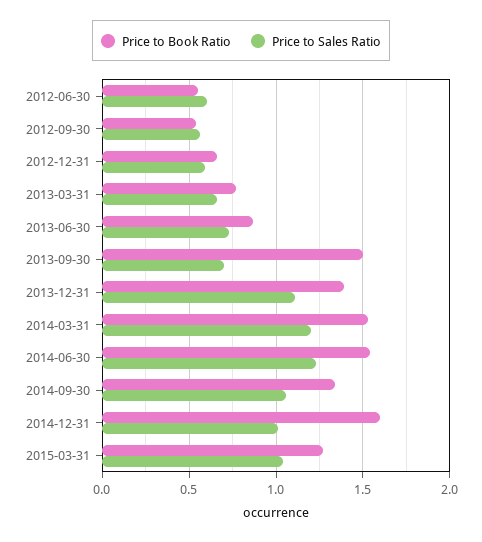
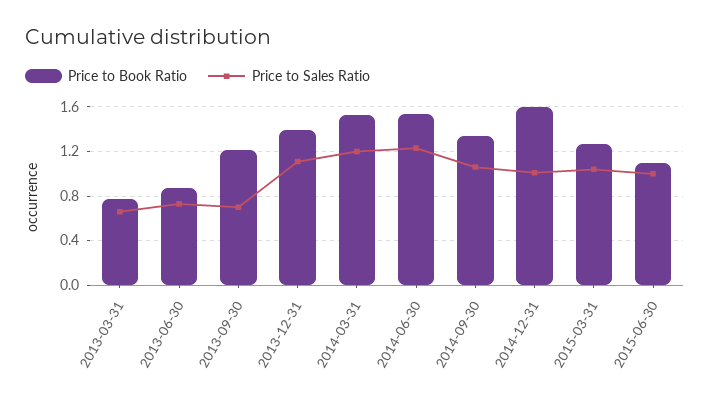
Price to Book Ratio, 2012-06-30: 0.55 -> none
Price to Sales Ratio, 2012-06-30: 0.6 -> none
Price to Book Ratio, 2012-09-30: 0.55 -> none
Price to Sales Ratio, 2012-09-30: 0.55 -> none
Price to Book Ratio, 2012-12-31: 0.65 -> none
Price to Sales Ratio, 2012-12-31: 0.6 -> none
Price to Book Ratio, 2013-09-30: 1.5 -> 1.2
Price to Book Ratio, 2015-06-30: none -> 1.1
Price to Sales Ratio, 2015-06-30: none -> 1

